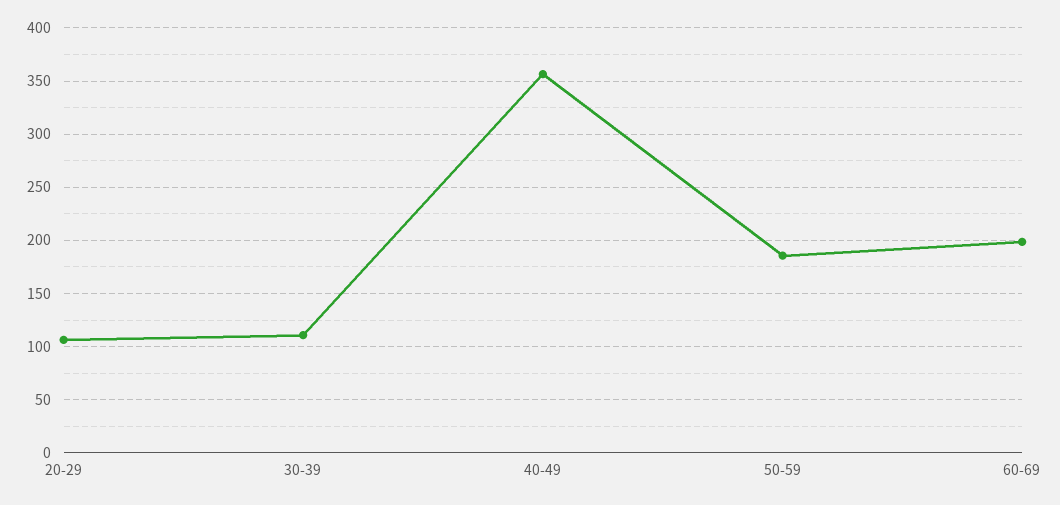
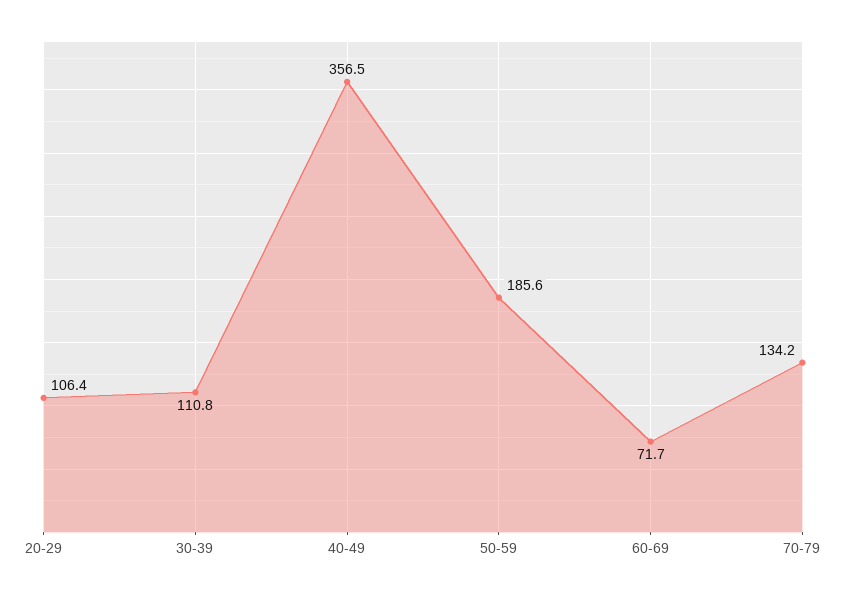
60-69: 200 -> 71.7
70-79: none -> 134.2

